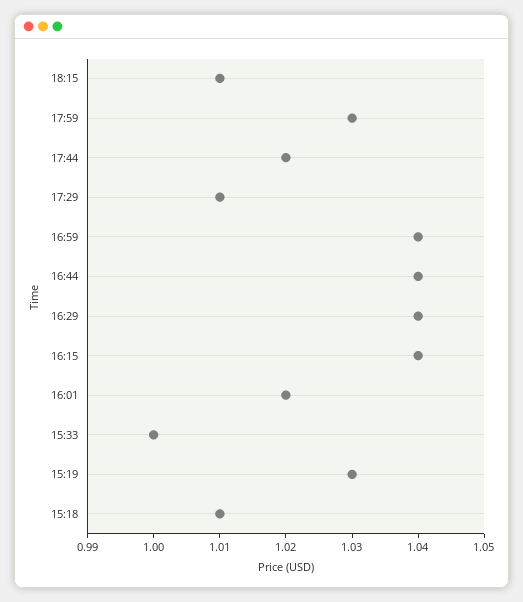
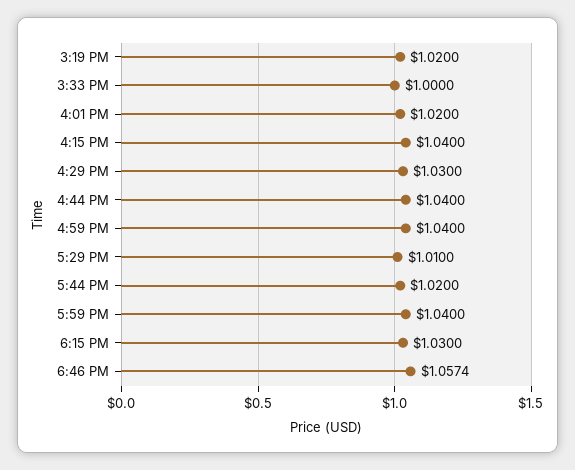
18:15: 1.01 -> 1.03
17:59: 1.03 -> 1.04
16:29: 1.04 -> 1.03
15:19: 1.03 -> 1.02
15:18: 1.01 -> none
6:46 PM: none -> 1.0574

